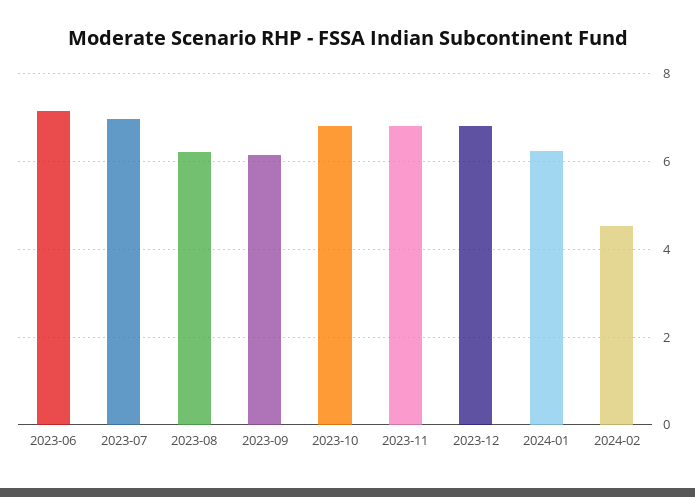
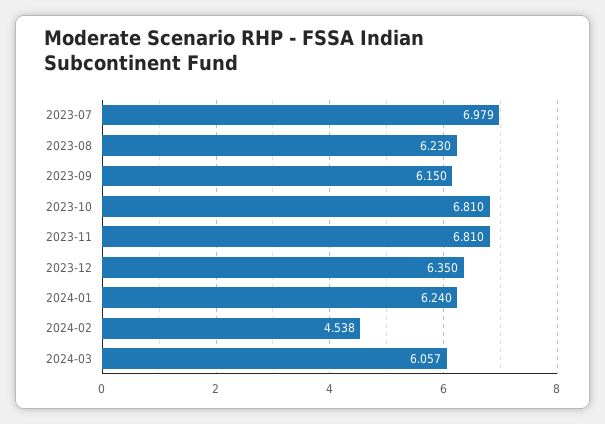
2023-06: 7.2 -> none
2023-12: 6.8 -> 6.35
2024-03: none -> 6.057

